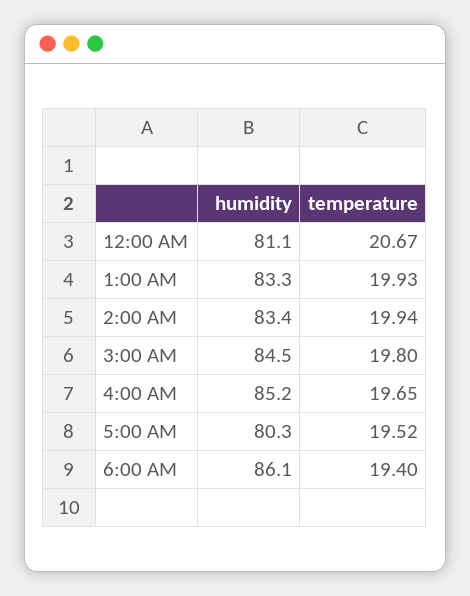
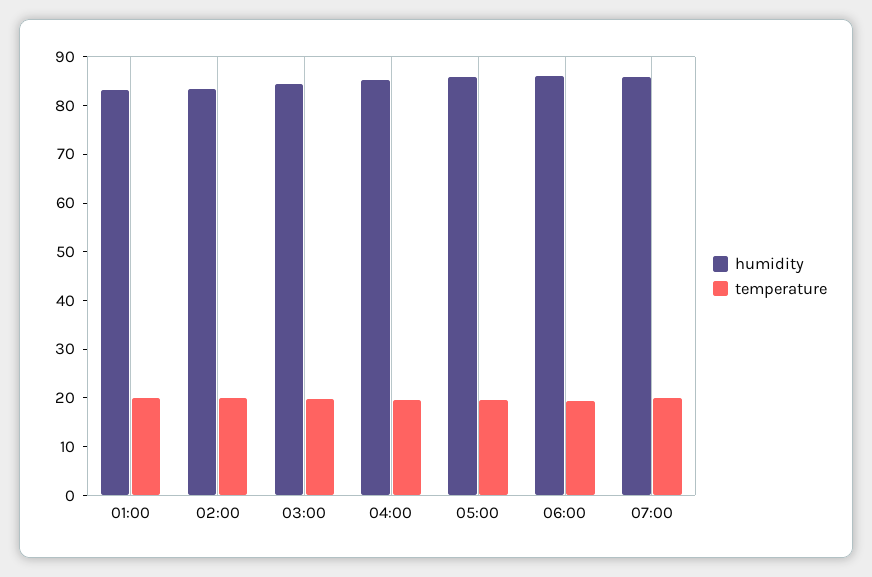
humidity, 12:00 AM: 81.1 -> none
temperature, 12:00 AM: 20.67 -> none
humidity, 5:00 AM: 80.3 -> 86
humidity, 07:00: none -> 86
temperature, 07:00: none -> 20

